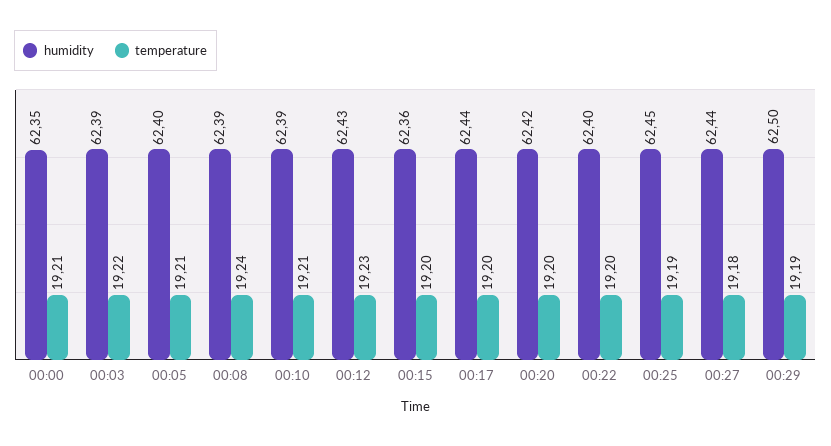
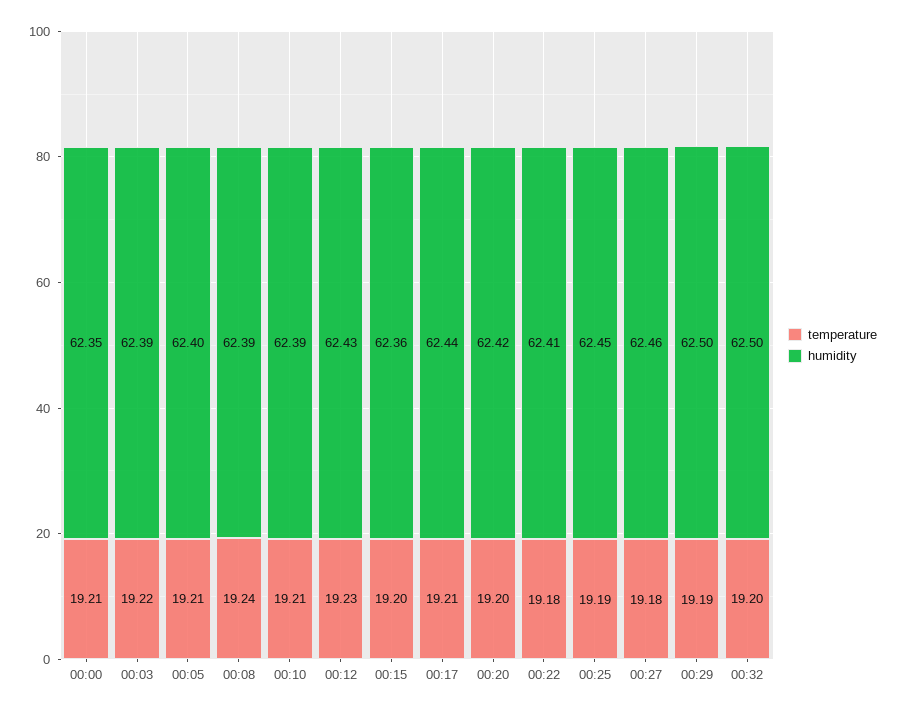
temperature, 00:17: 19.2 -> 19.21
humidity, 00:22: 62.4 -> 62.41
temperature, 00:22: 19.2 -> 19.18
humidity, 00:27: 62.44 -> 62.46
temperature, 00:32: none -> 19.2
humidity, 00:32: none -> 62.5

